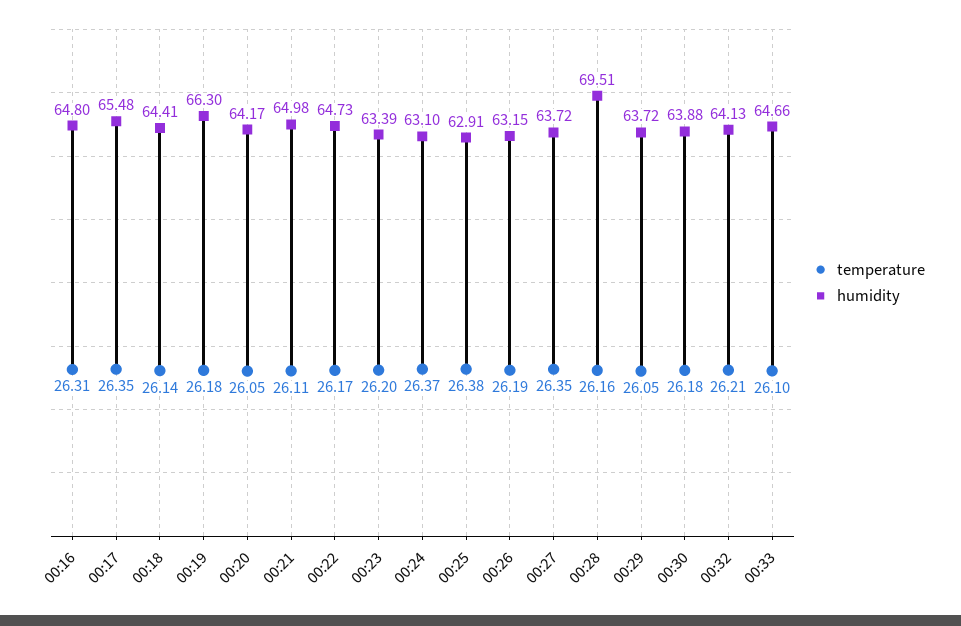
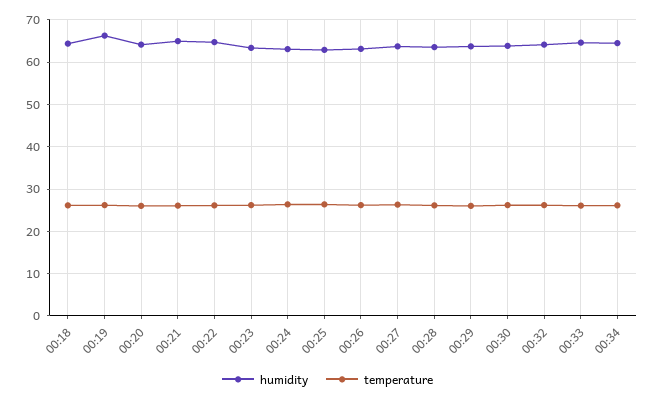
temperature, 00:16: 26.31 -> none
humidity, 00:16: 64.8 -> none
temperature, 00:17: 26.35 -> none
humidity, 00:17: 65.48 -> none
humidity, 00:28: 69.51 -> 64
humidity, 00:34: none -> 64
temperature, 00:34: none -> 26

